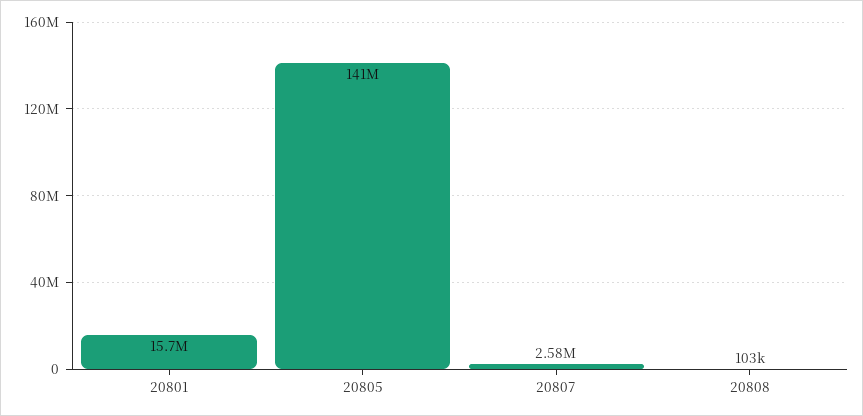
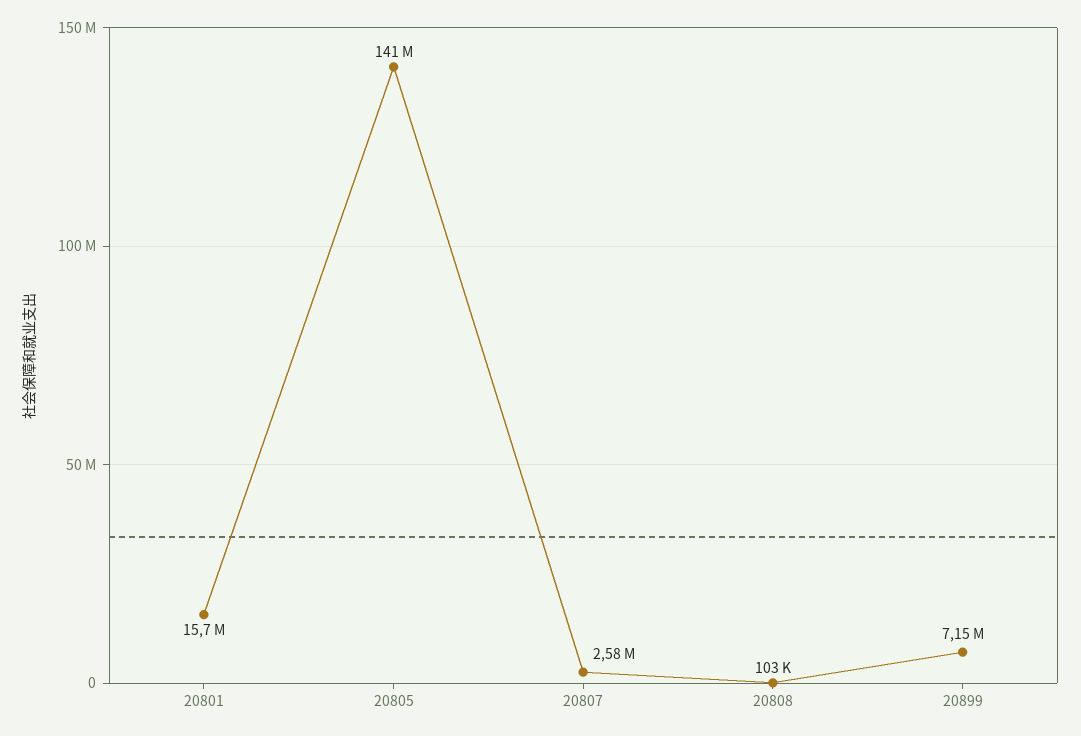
20899: none -> 7150000

